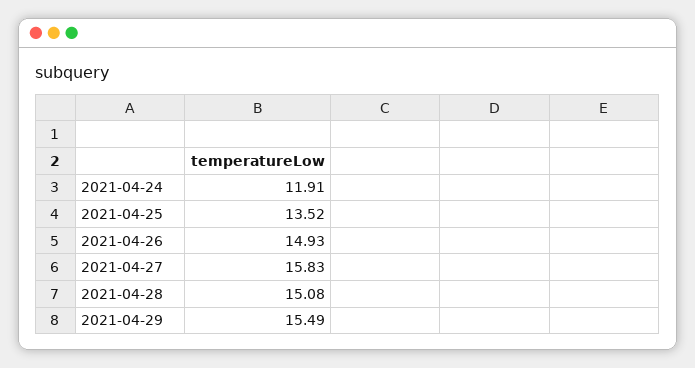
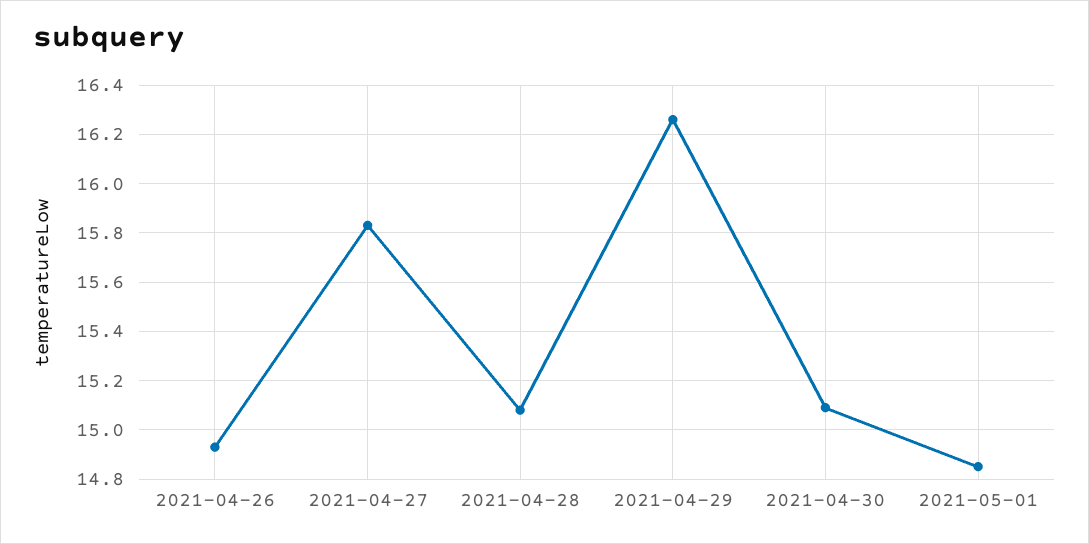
2021-04-24: 11.91 -> none
2021-04-25: 13.52 -> none
2021-04-29: 15.49 -> 16.25
2021-04-30: none -> 15.1
2021-05-01: none -> 14.85

